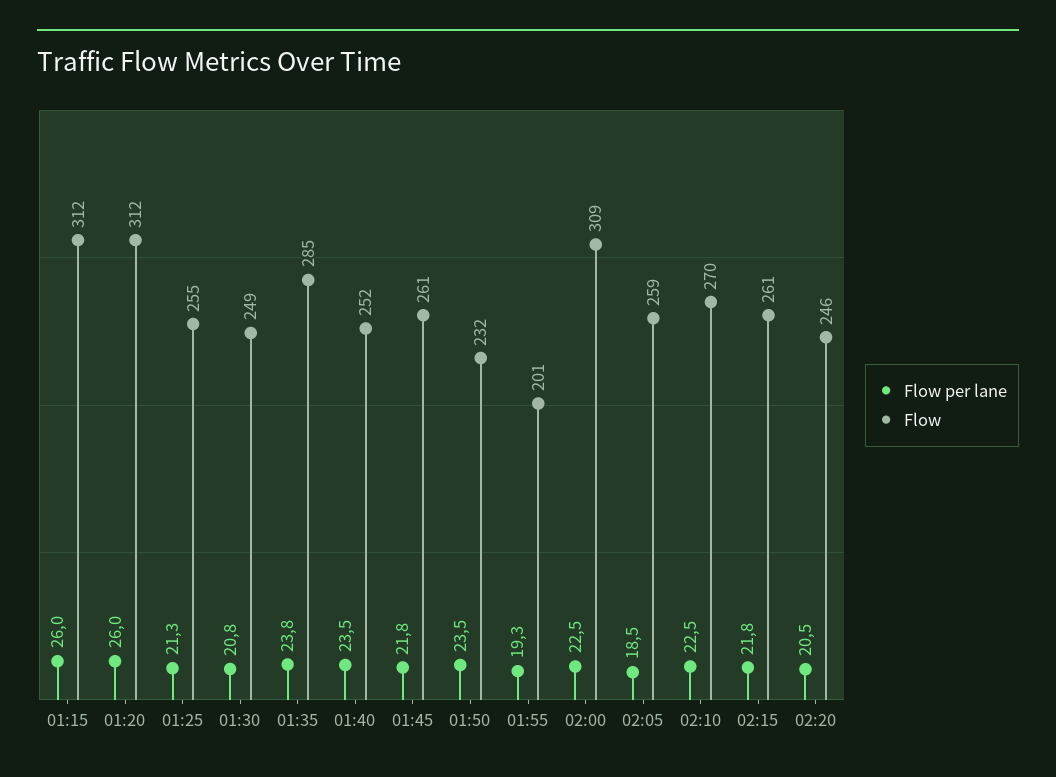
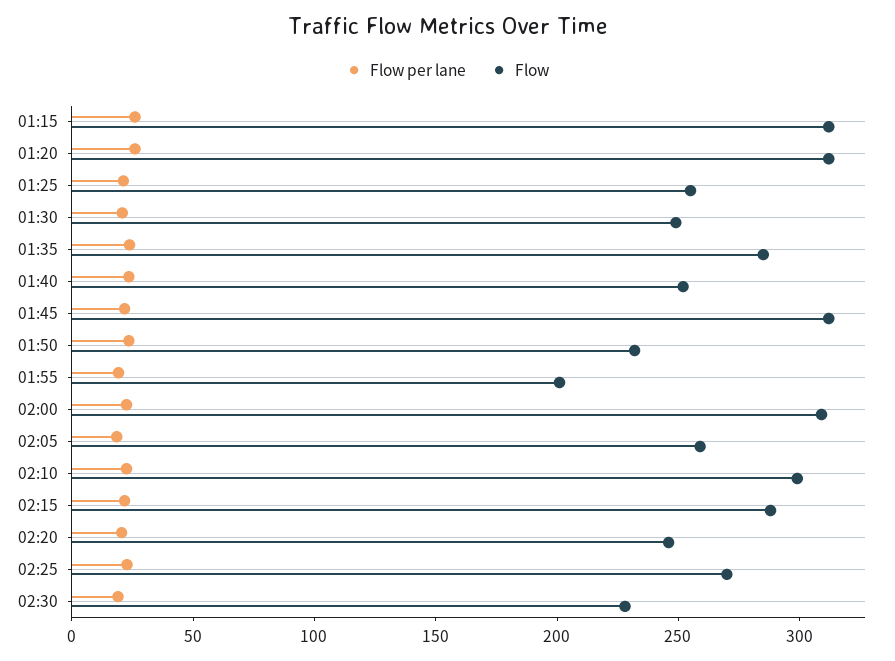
Flow, 01:45: 261 -> 310
Flow, 02:10: 270 -> 300
Flow, 02:15: 261 -> 290
Flow per lane, 02:25: none -> 20
Flow, 02:25: none -> 270
Flow per lane, 02:30: none -> 20
Flow, 02:30: none -> 230

